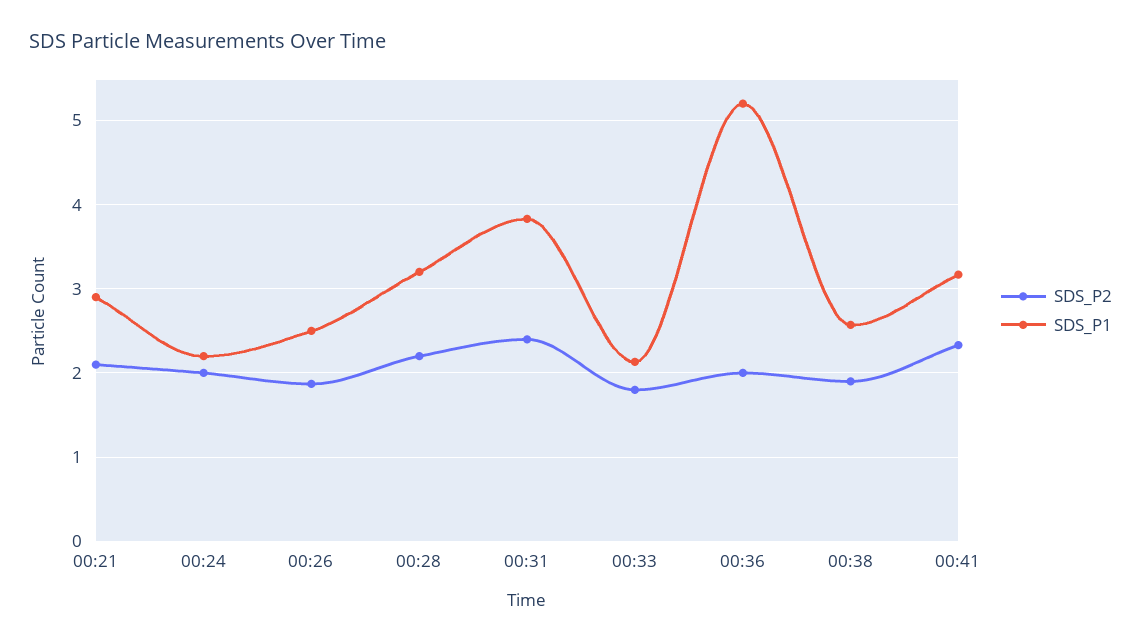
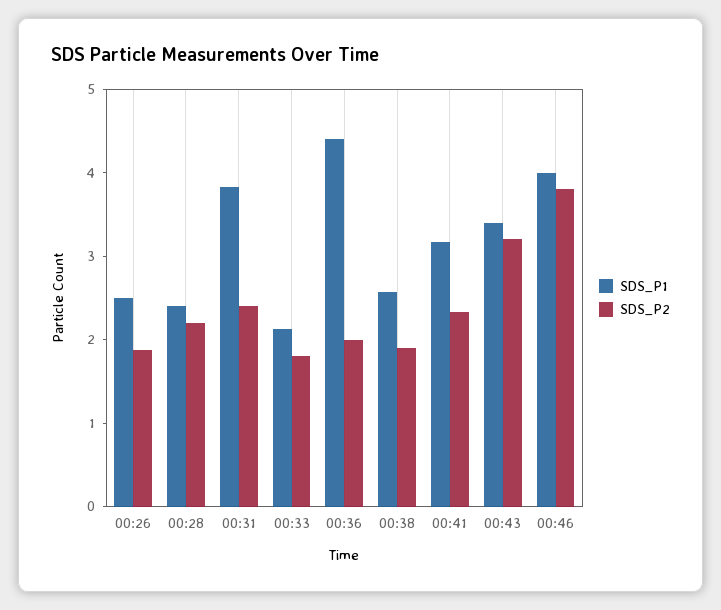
SDS_P2, 00:21: 2.1 -> none
SDS_P1, 00:21: 2.9 -> none
SDS_P2, 00:24: 2 -> none
SDS_P1, 00:24: 2.2 -> none
SDS_P1, 00:28: 3.2 -> 2.4
SDS_P1, 00:36: 5.2 -> 4.4
SDS_P1, 00:43: none -> 3.4
SDS_P2, 00:43: none -> 3.2
SDS_P1, 00:46: none -> 4
SDS_P2, 00:46: none -> 3.8

